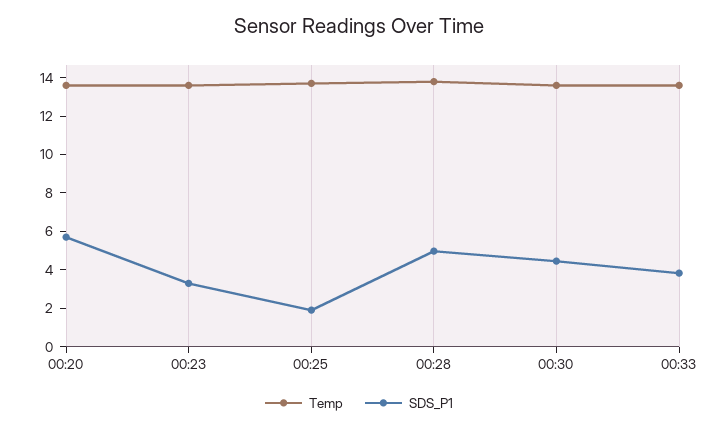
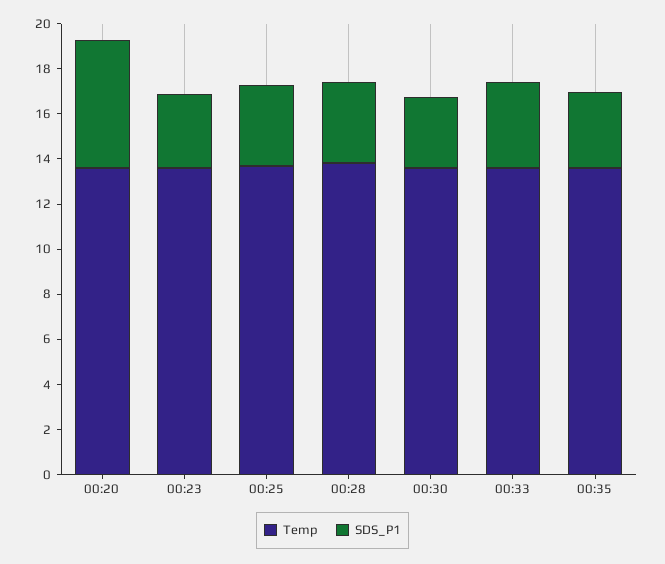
SDS_P1, 00:25: 2 -> 3.5
SDS_P1, 00:28: 5 -> 3.5
SDS_P1, 00:30: 4.5 -> 3
Temp, 00:35: none -> 13.5
SDS_P1, 00:35: none -> 3.5

